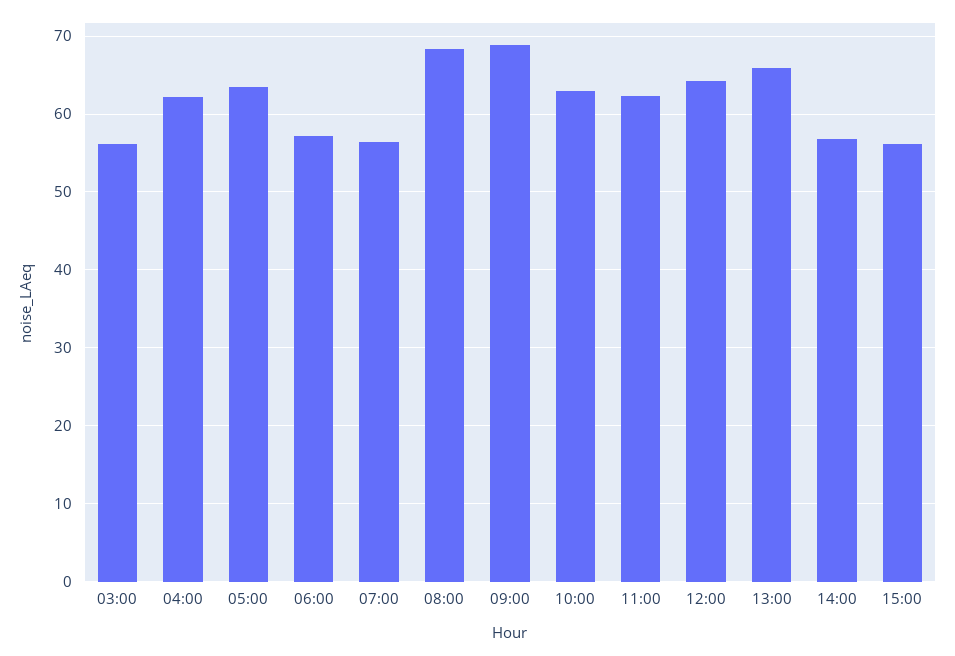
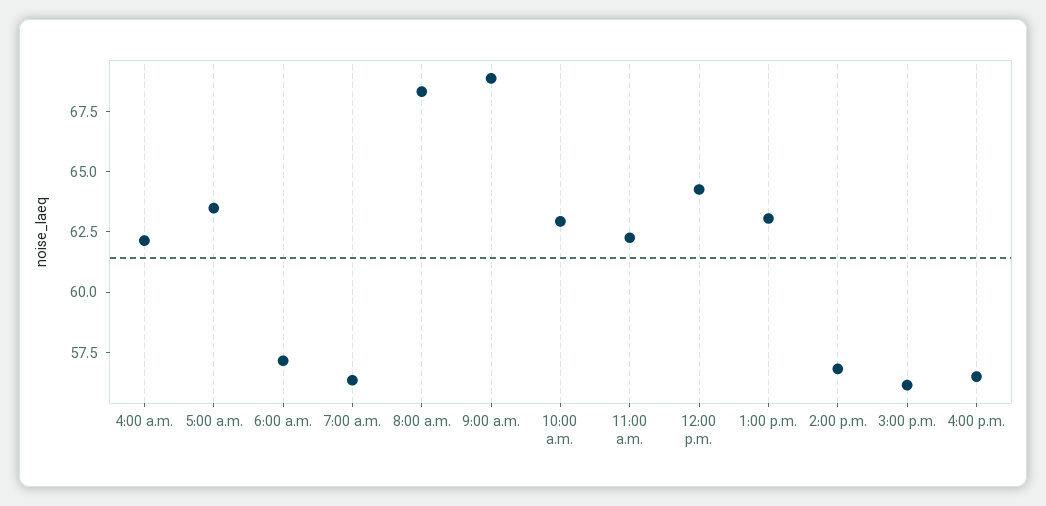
03:00: 56 -> none
13:00: 66 -> 63
4:00 p.m.: none -> 56.5

